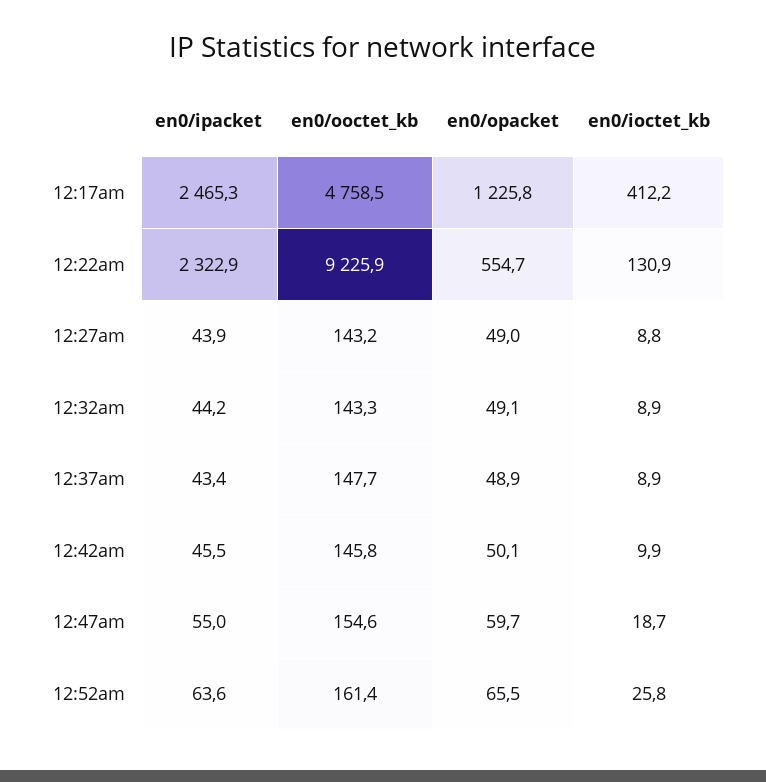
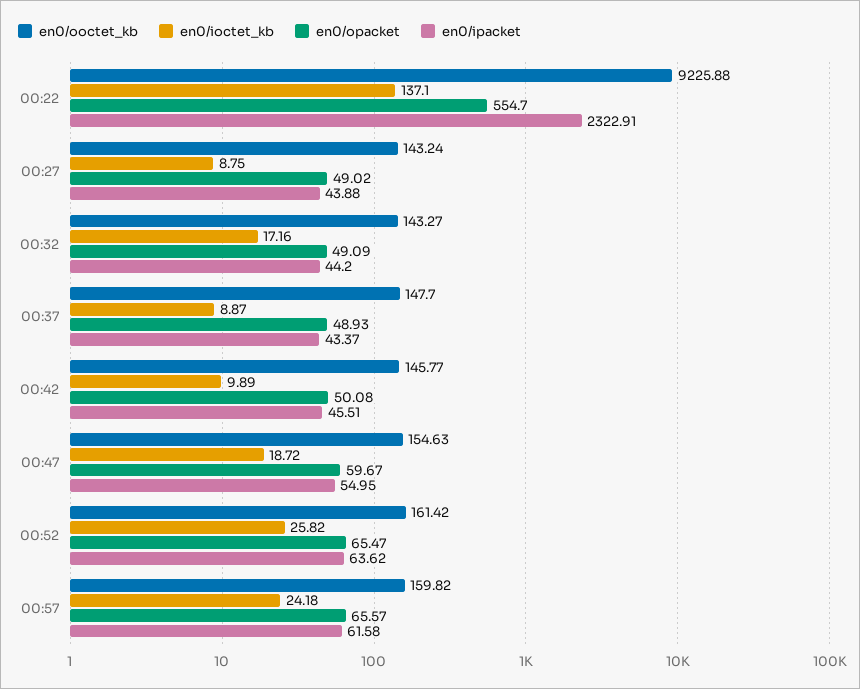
en0/ipacket, 12:17am: 2465.3 -> none
en0/ooctet_kb, 12:17am: 4758.5 -> none
en0/opacket, 12:17am: 1225.8 -> none
en0/ioctet_kb, 12:17am: 412.2 -> none
en0/ioctet_kb, 12:22am: 130.9 -> 137.1
en0/ioctet_kb, 12:32am: 8.9 -> 17.16
en0/ooctet_kb, 00:57: none -> 159.82
en0/ioctet_kb, 00:57: none -> 24.18
en0/opacket, 00:57: none -> 65.57
en0/ipacket, 00:57: none -> 61.58

